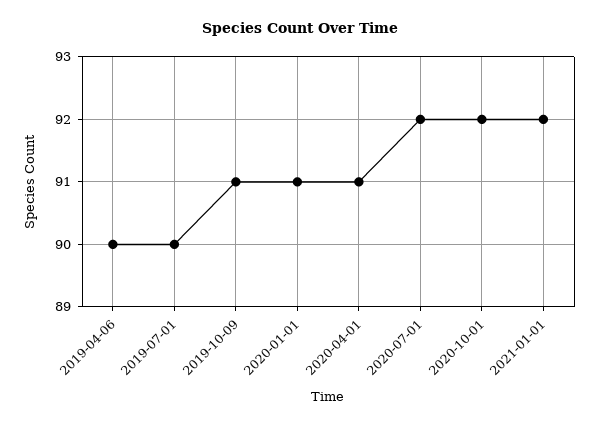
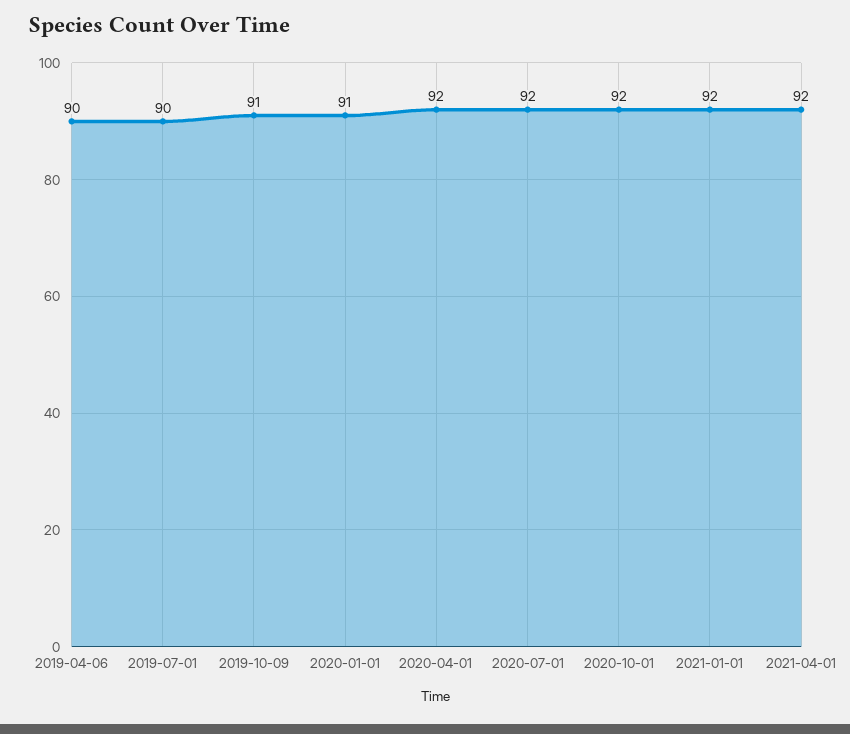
2020-04-01: 91 -> 92
2021-04-01: none -> 92

